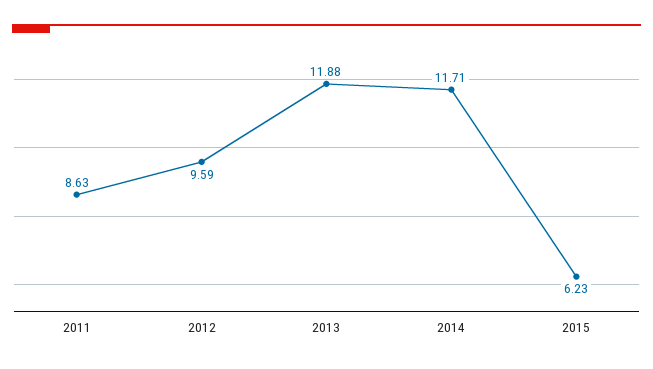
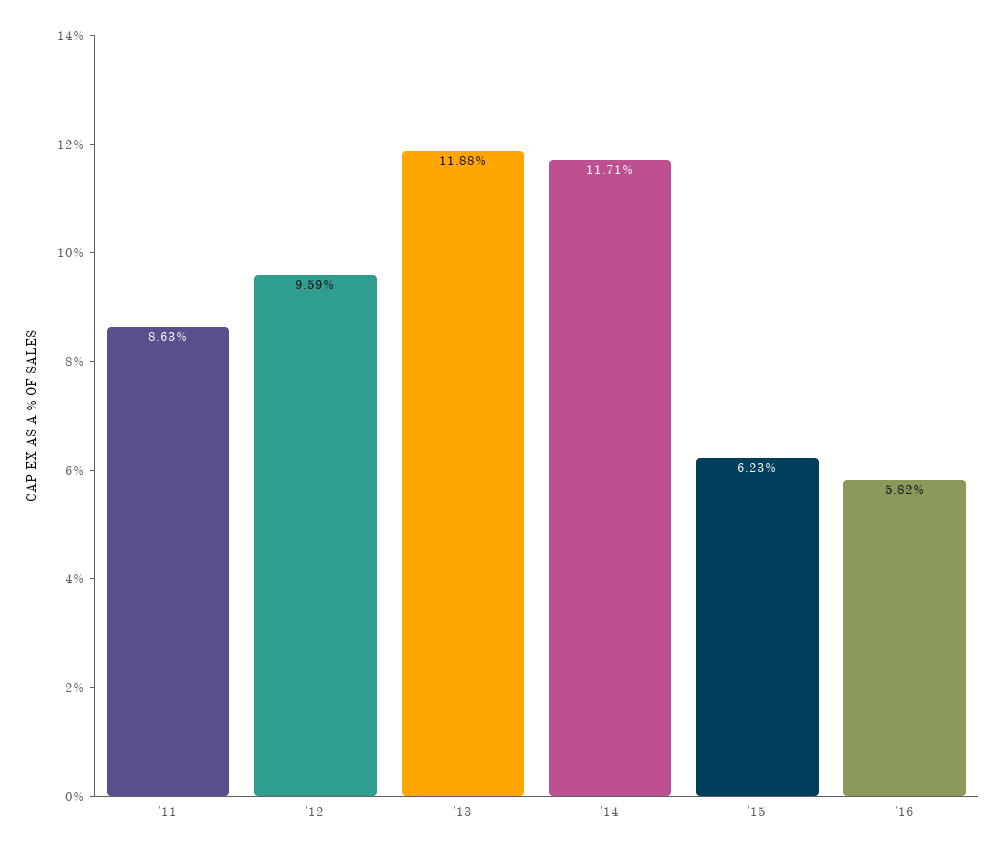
'16: none -> 5.82

